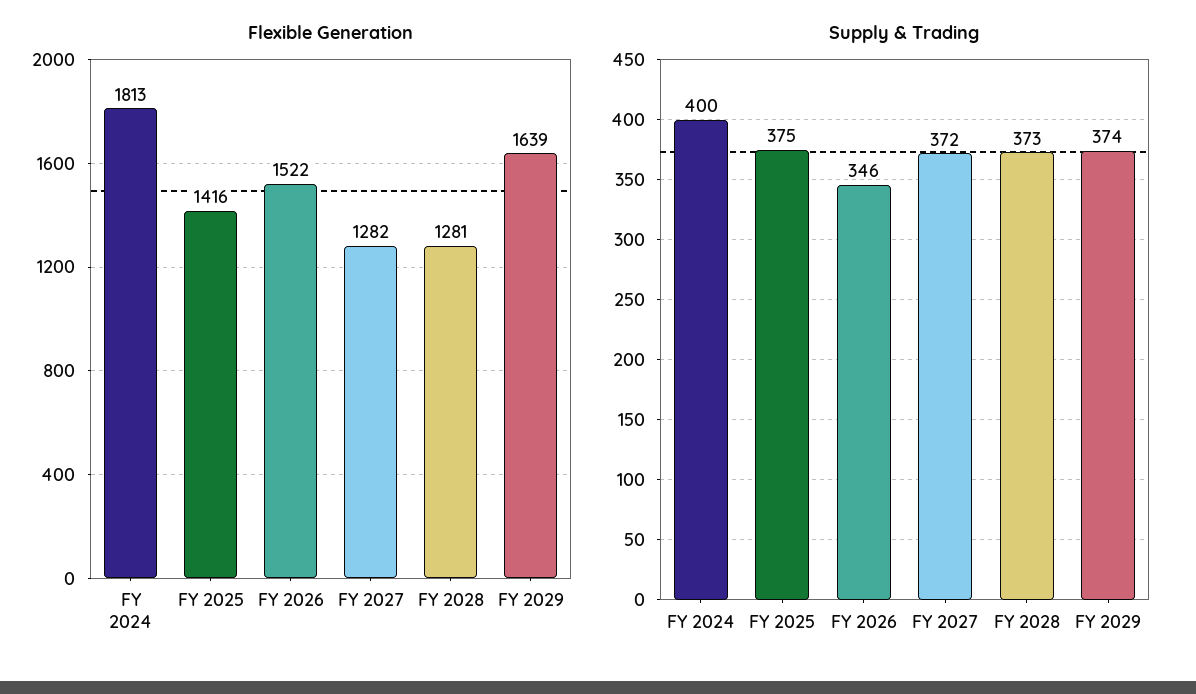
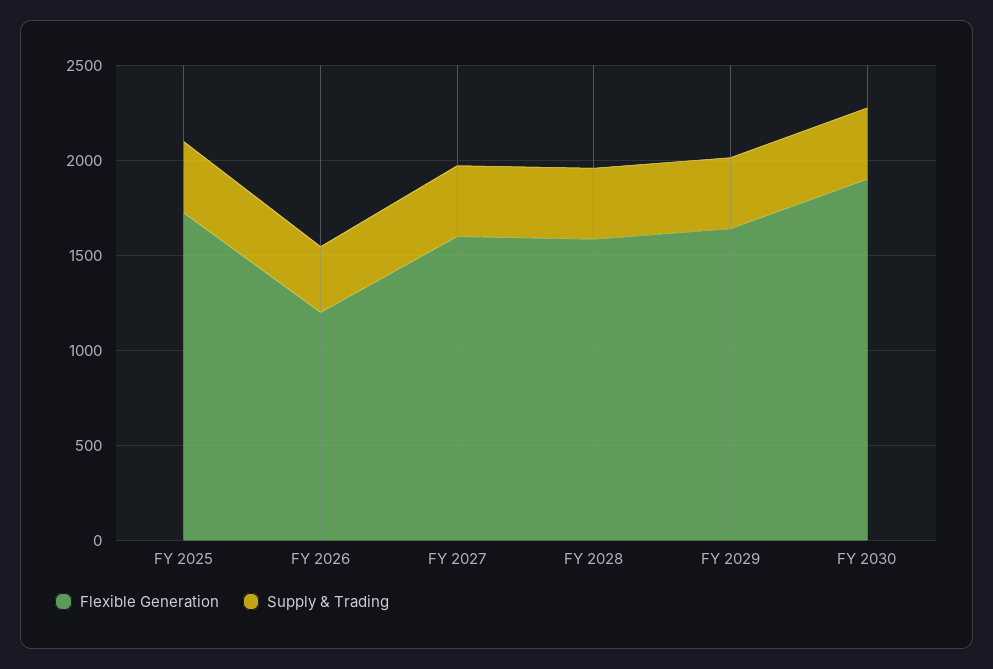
Flexible Generation, FY 2024: 1813 -> none
Flexible Generation, FY 2025: 1416 -> 1700
Flexible Generation, FY 2026: 1522 -> 1200
Flexible Generation, FY 2027: 1282 -> 1600
Flexible Generation, FY 2028: 1281 -> 1600
Supply & Trading, FY 2024: 400 -> none
Flexible Generation, FY 2030: none -> 1900
Supply & Trading, FY 2030: none -> 400

